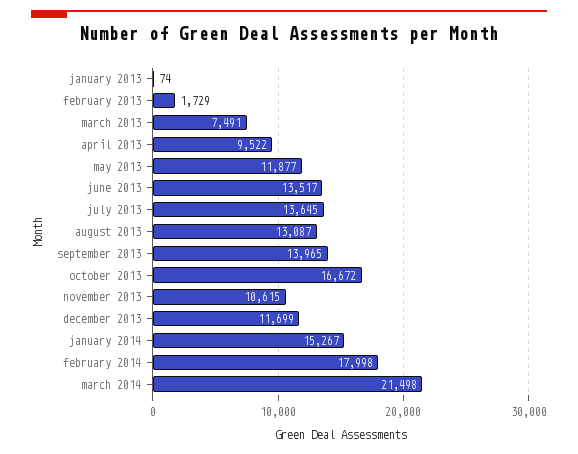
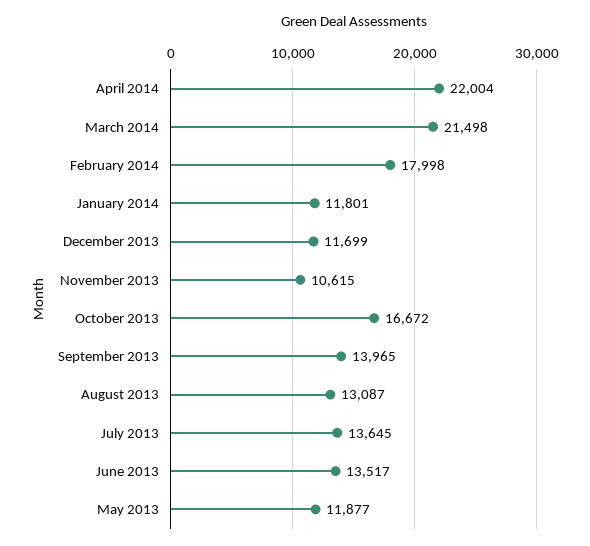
january 2013: 74 -> none
february 2013: 1729 -> none
march 2013: 7491 -> none
april 2013: 9522 -> none
january 2014: 15267 -> 11801
April 2014: none -> 22004

